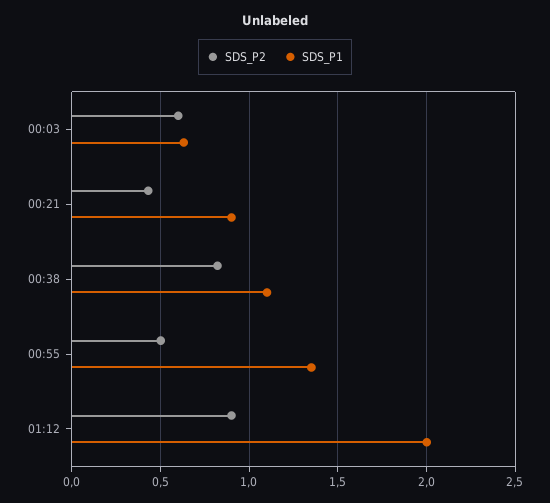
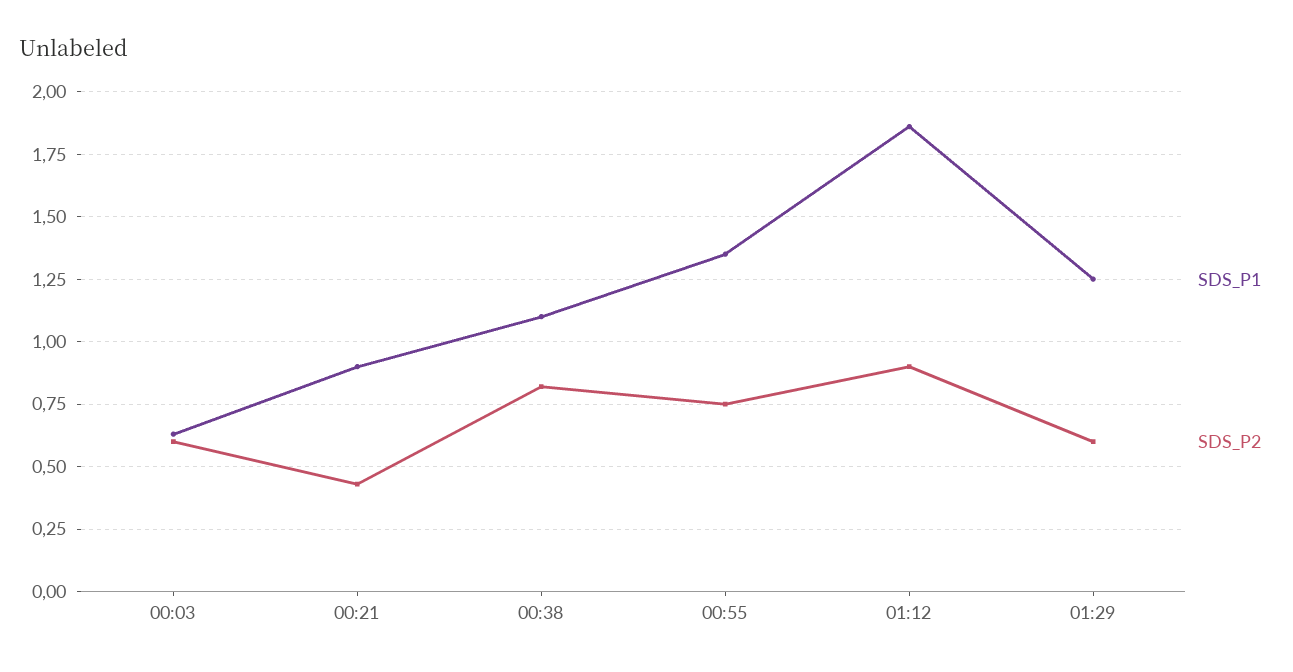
SDS_P2, 00:55: 0.5 -> 0.75
SDS_P1, 01:12: 2 -> 1.85
SDS_P1, 01:29: none -> 1.25
SDS_P2, 01:29: none -> 0.6

